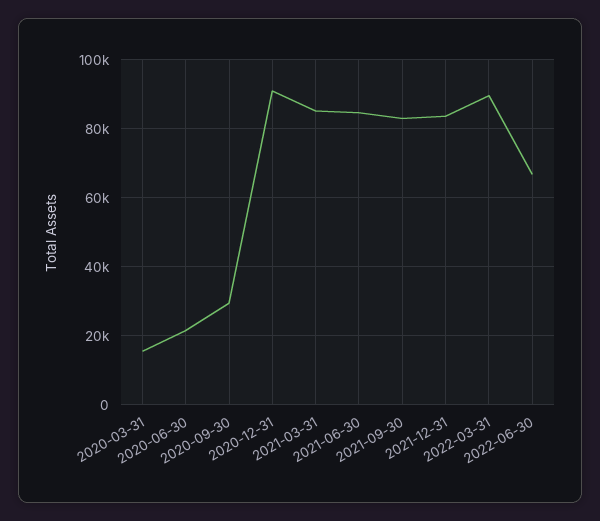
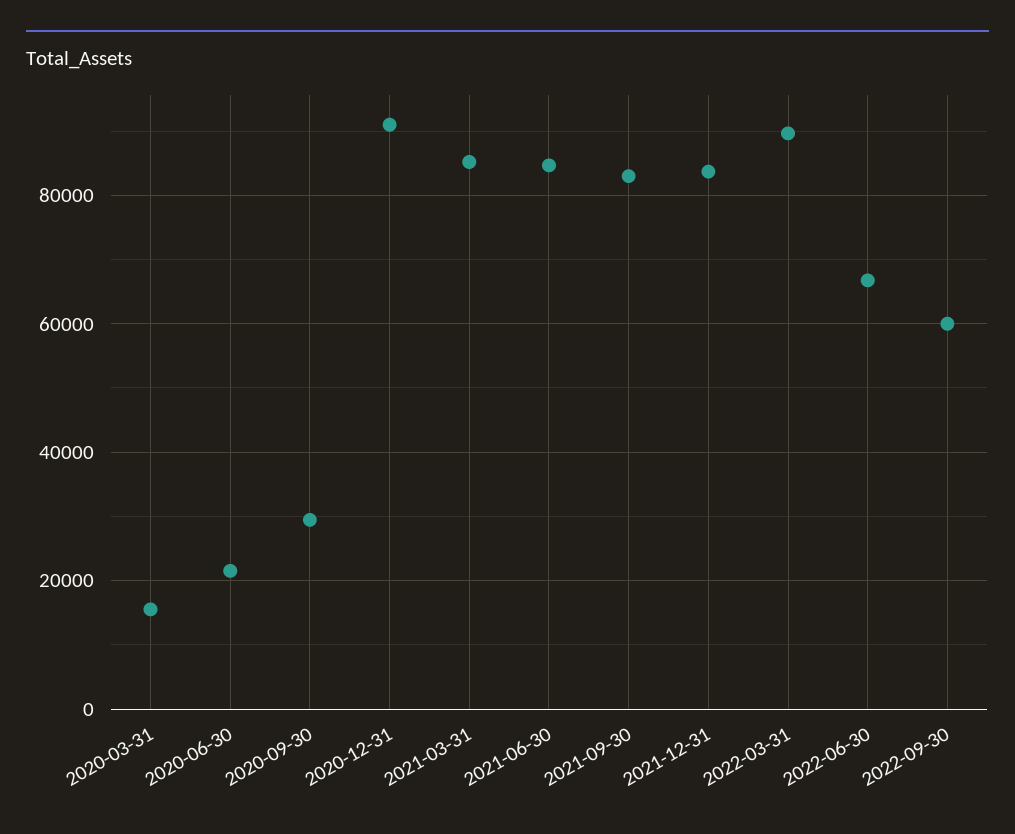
2022-09-30: none -> 60000

